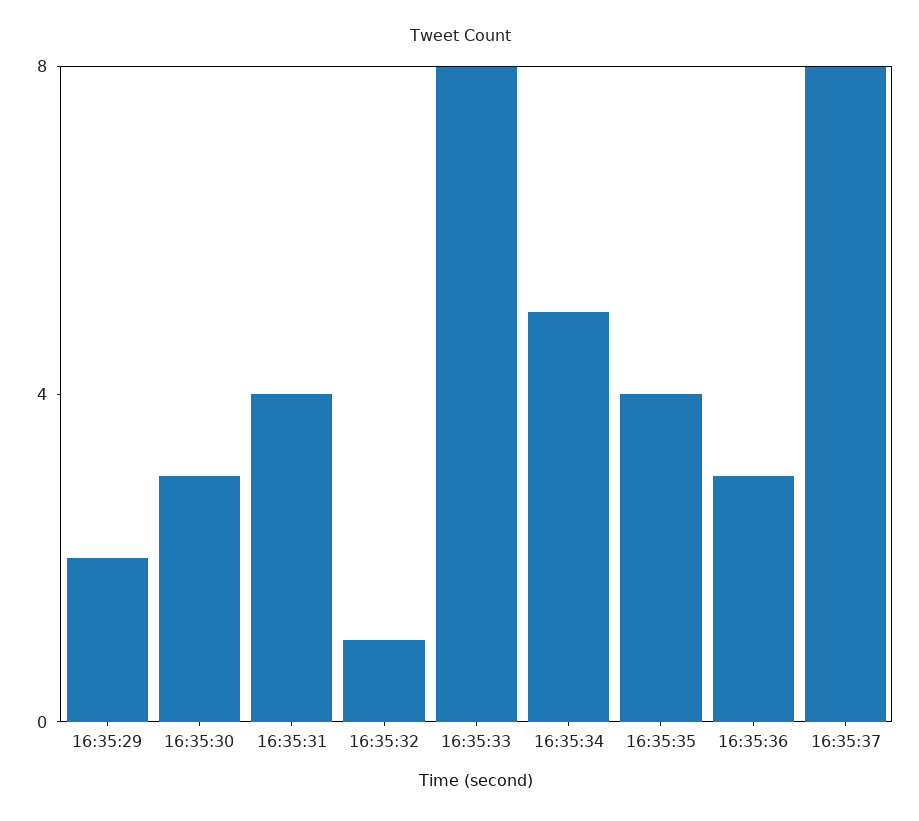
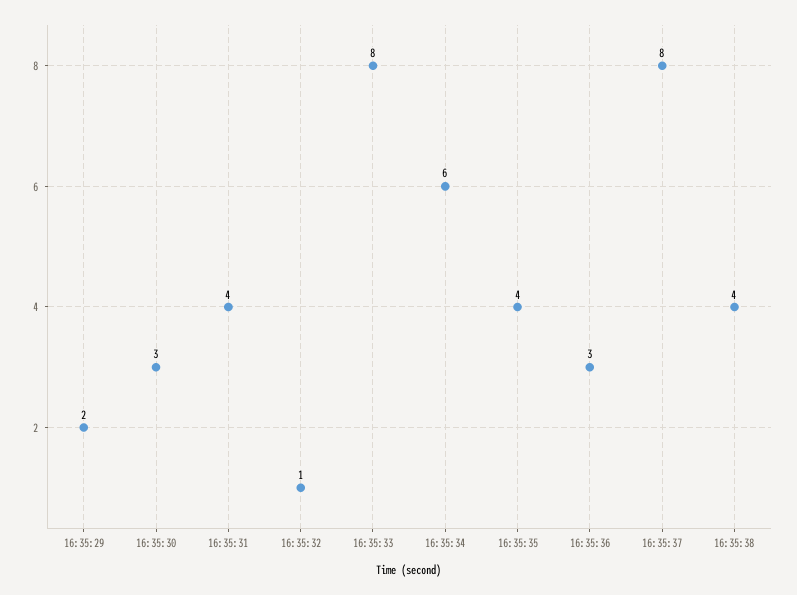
16:35:34: 5 -> 6
16:35:38: none -> 4

